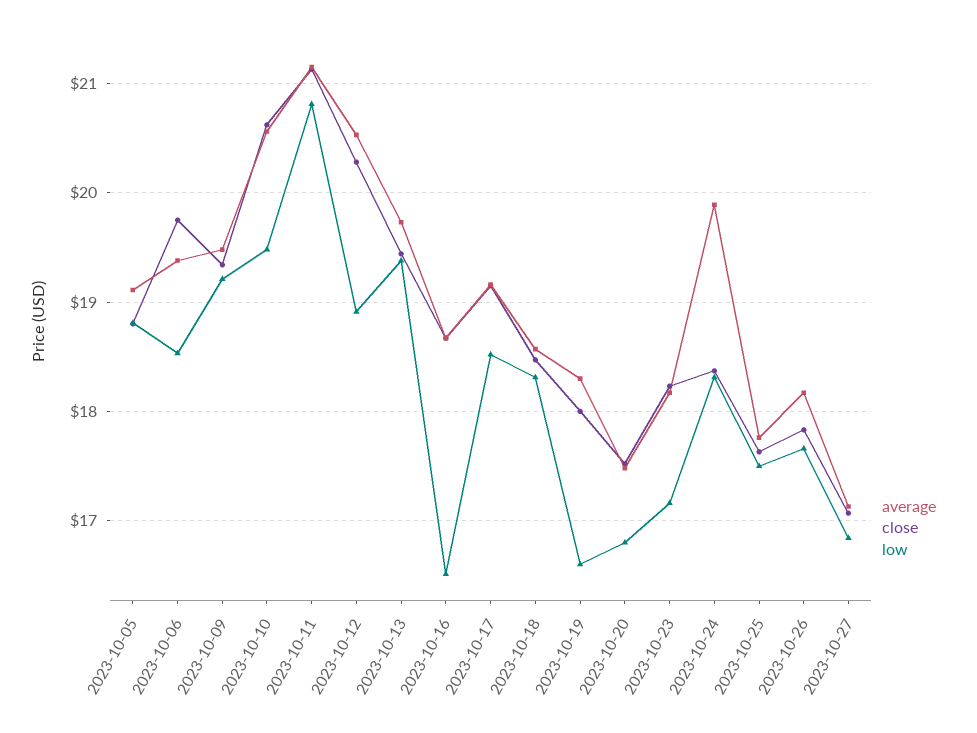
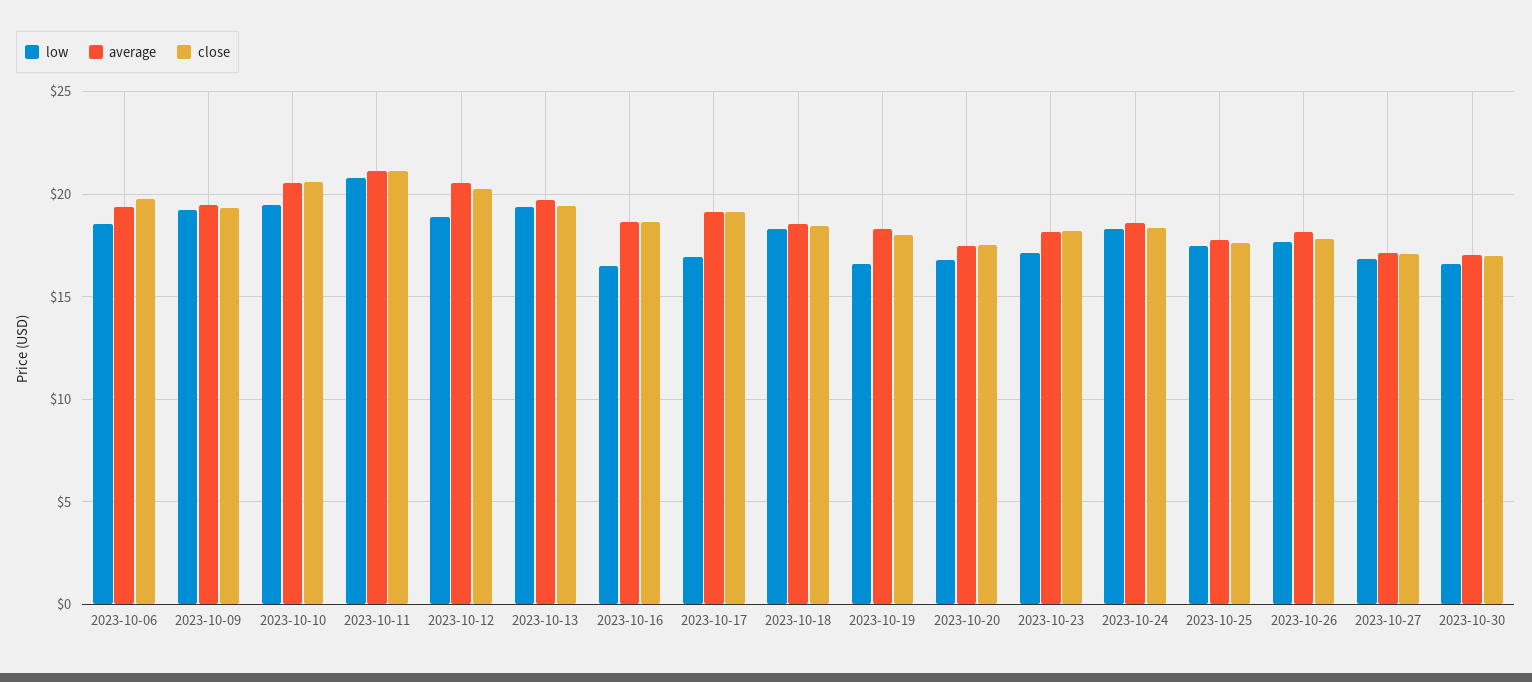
average, 2023-10-05: 19.1 -> none
close, 2023-10-05: 18.8 -> none
low, 2023-10-05: 18.8 -> none
low, 2023-10-17: 18.5 -> 17
average, 2023-10-24: 19.9 -> 18.5
low, 2023-10-30: none -> 16.5
average, 2023-10-30: none -> 17
close, 2023-10-30: none -> 17

